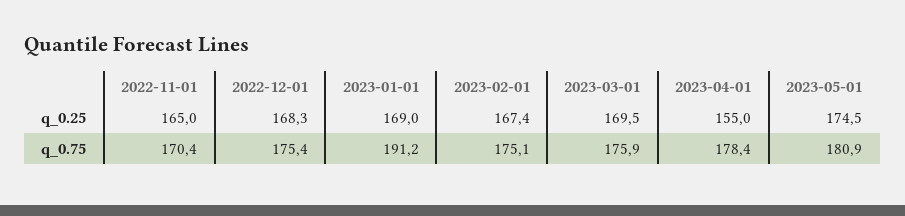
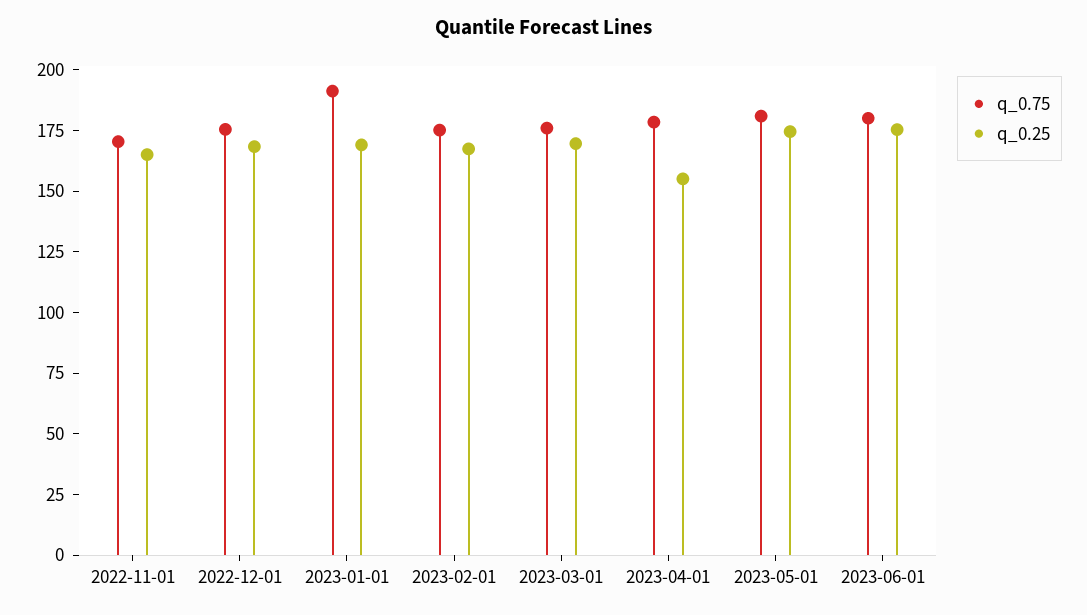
q_0.75, 2023-06-01: none -> 180
q_0.25, 2023-06-01: none -> 175

